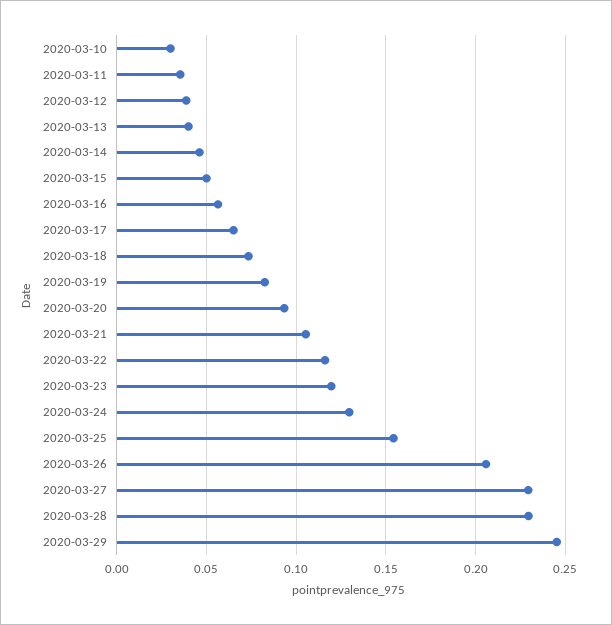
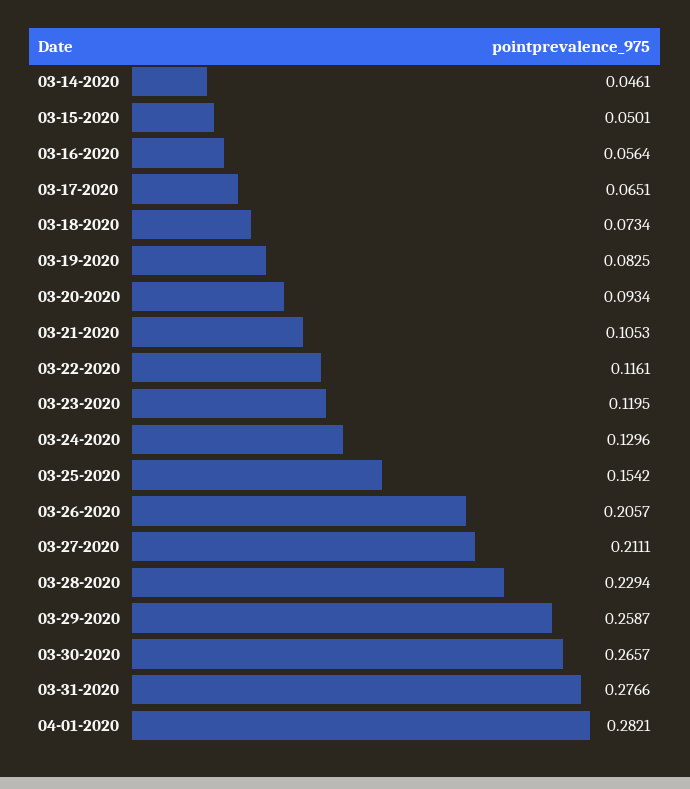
2020-03-10: 0.03 -> none
2020-03-11: 0.035 -> none
2020-03-12: 0.04 -> none
2020-03-13: 0.04 -> none
2020-03-27: 0.23 -> 0.2111
2020-03-29: 0.245 -> 0.2587
03-30-2020: none -> 0.2657
03-31-2020: none -> 0.2766
04-01-2020: none -> 0.2821

